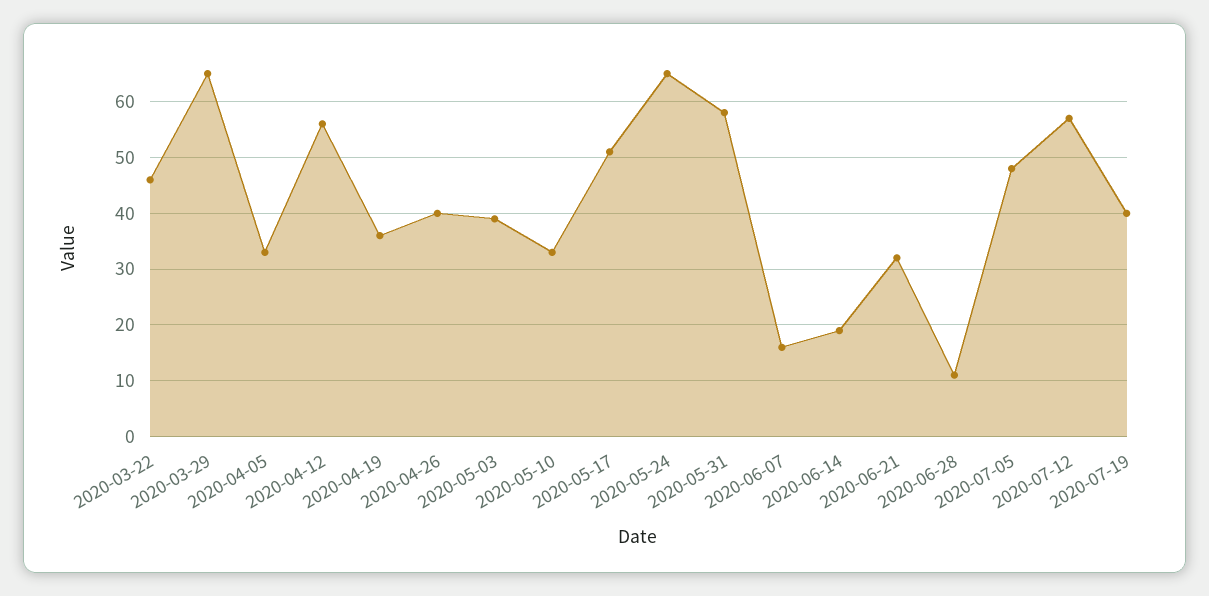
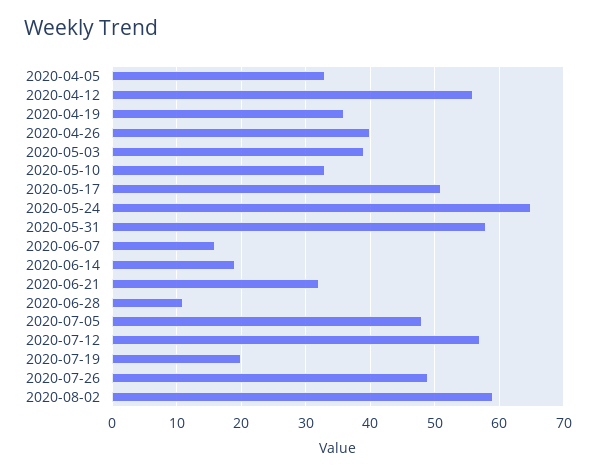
2020-03-22: 45 -> none
2020-03-29: 65 -> none
2020-07-19: 40 -> 20
2020-07-26: none -> 49
2020-08-02: none -> 59

